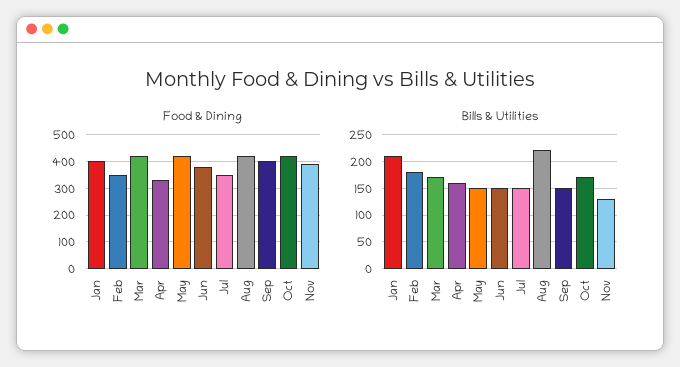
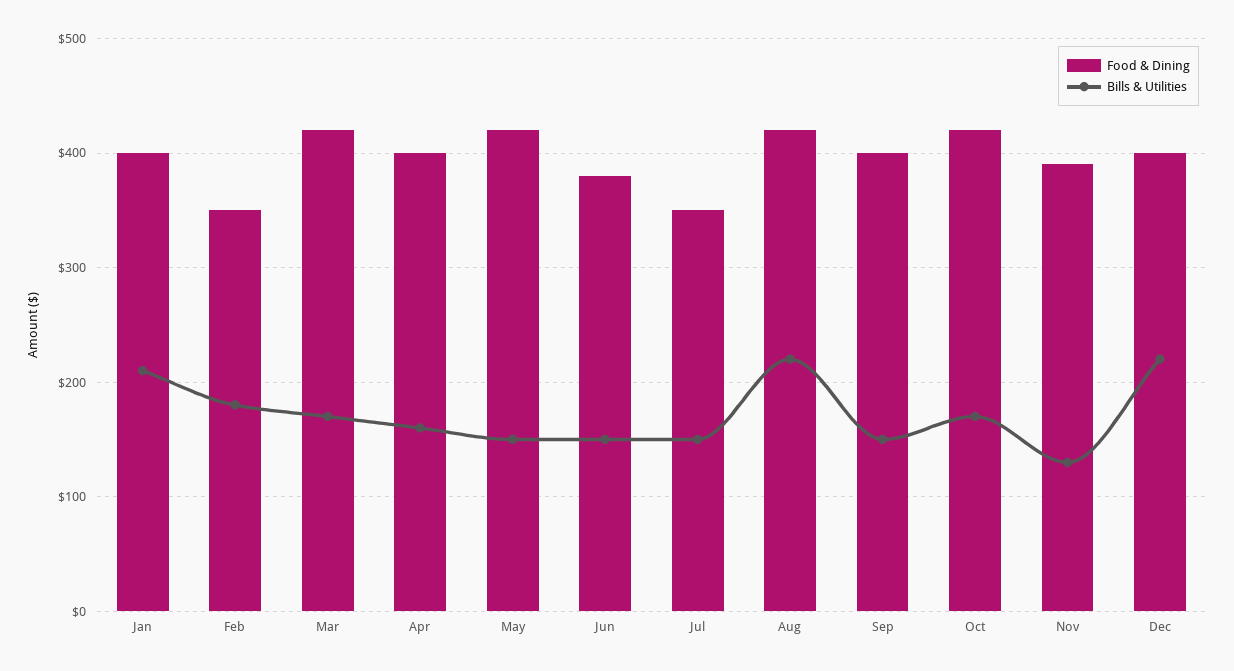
Food & Dining, Apr: 325 -> 400
Food & Dining, Dec: none -> 400
Bills & Utilities, Dec: none -> 220

